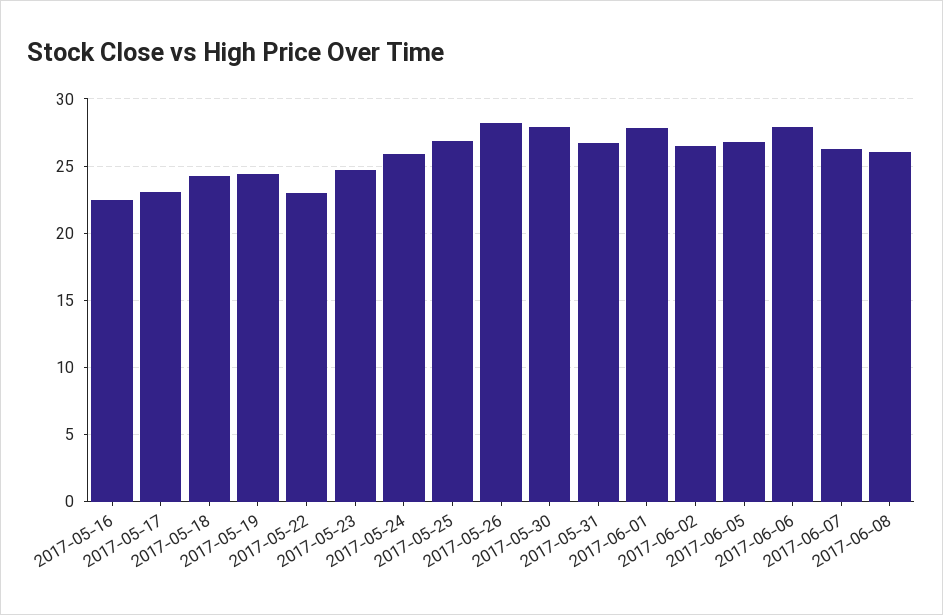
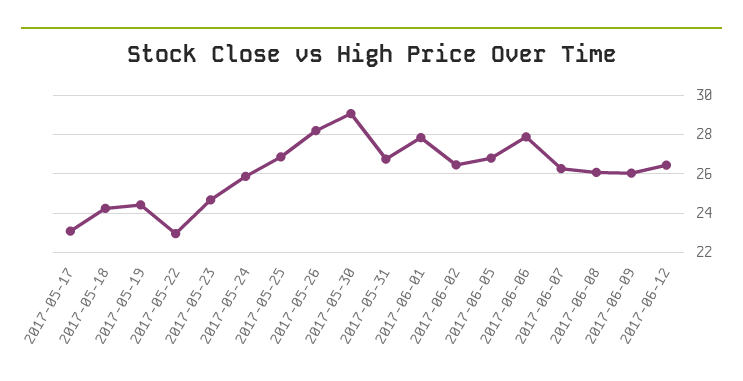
2017-05-16: 22.5 -> none
2017-05-30: 28 -> 29
2017-06-09: none -> 26
2017-06-12: none -> 26.5

